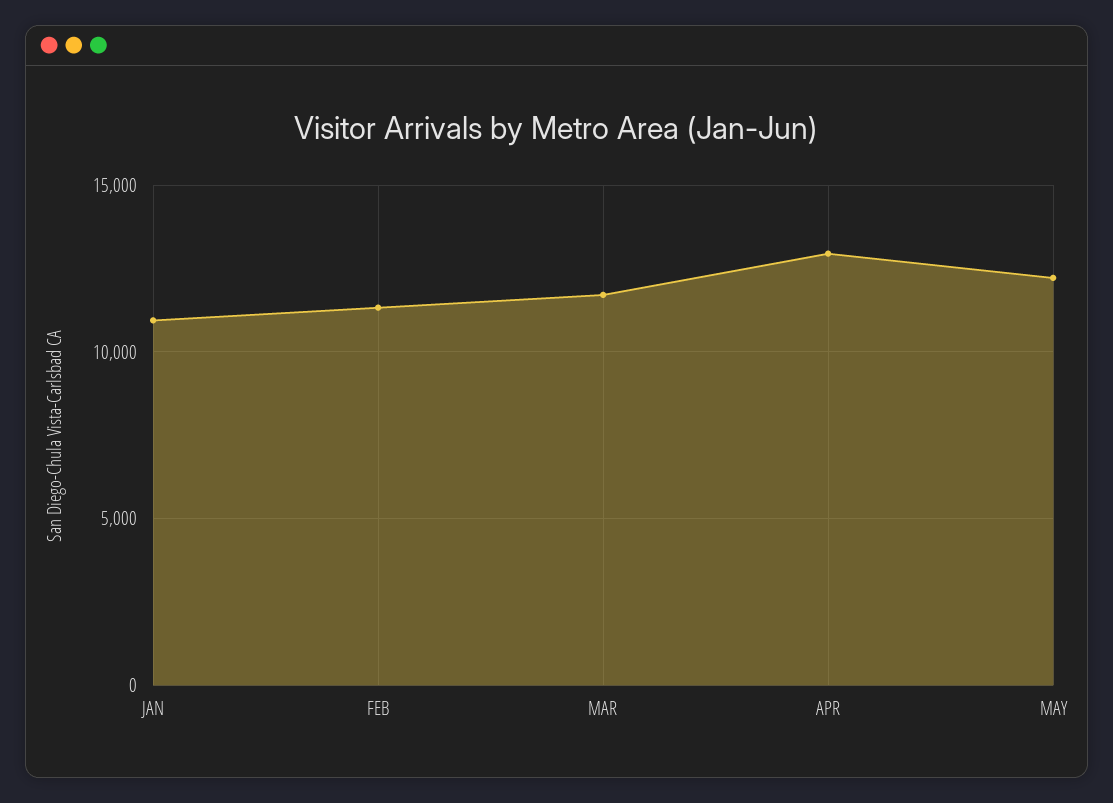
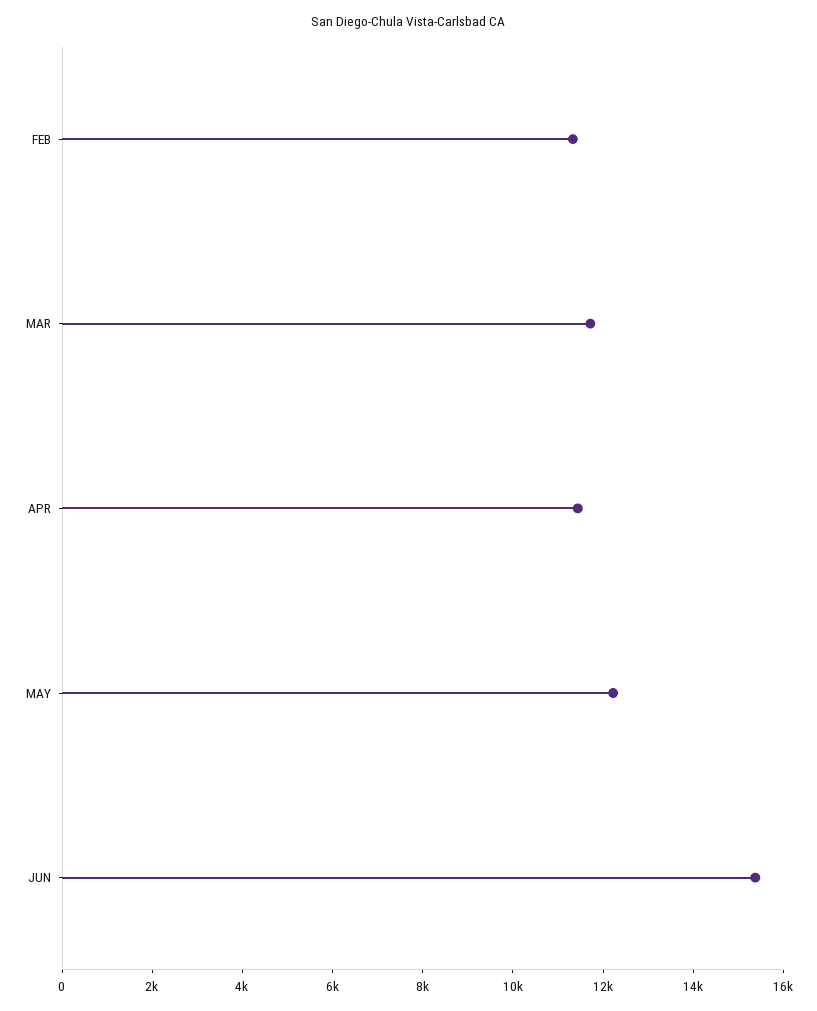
JAN: 11000 -> none
APR: 13000 -> 11500
JUN: none -> 15500

